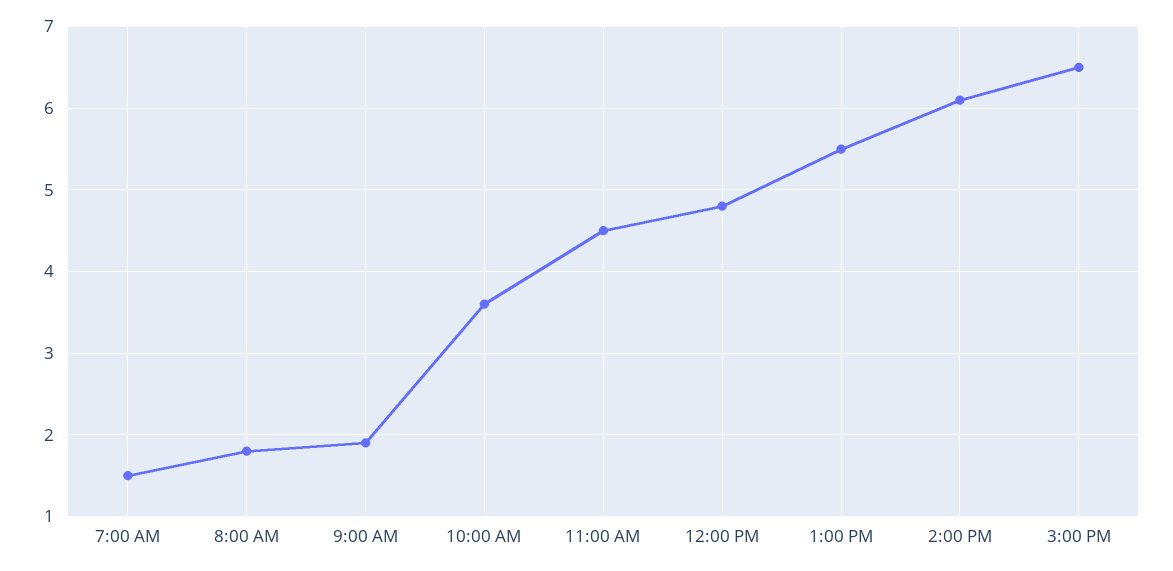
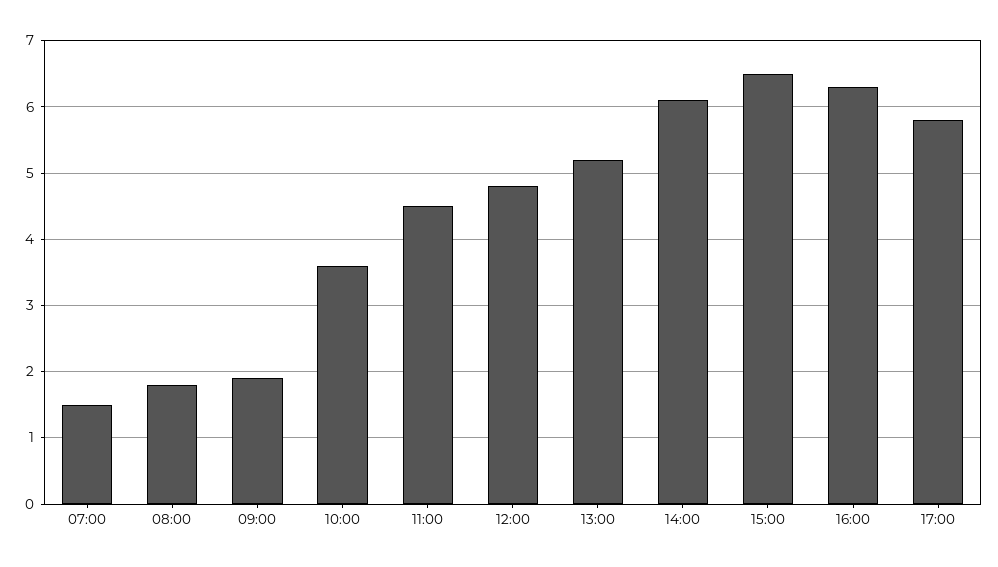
1:00 PM: 5.5 -> 5.2
16:00: none -> 6.3
17:00: none -> 5.8

